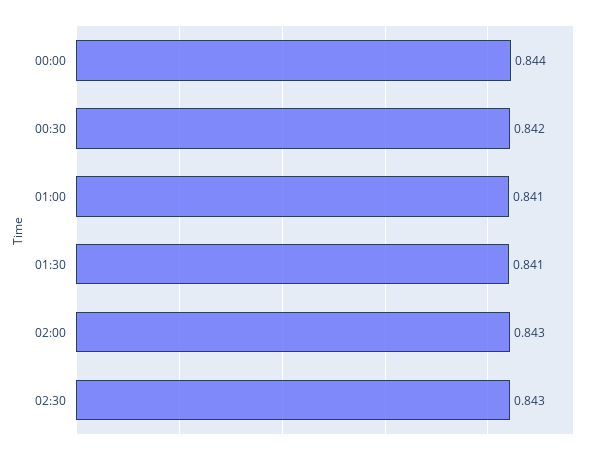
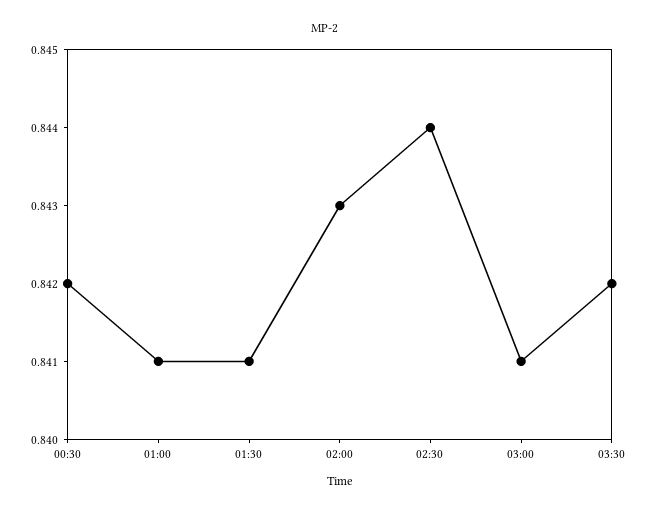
00:00: 0.844 -> none
02:30: 0.843 -> 0.844
03:00: none -> 0.841
03:30: none -> 0.842

